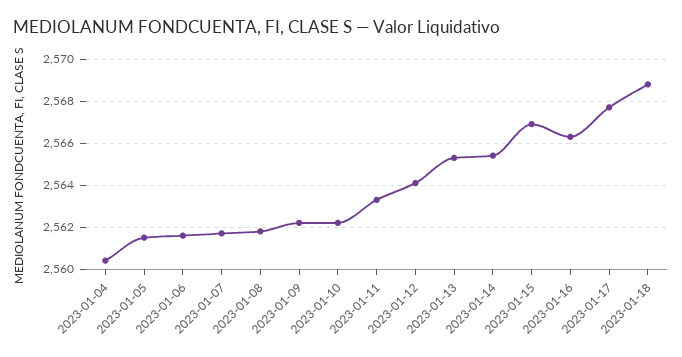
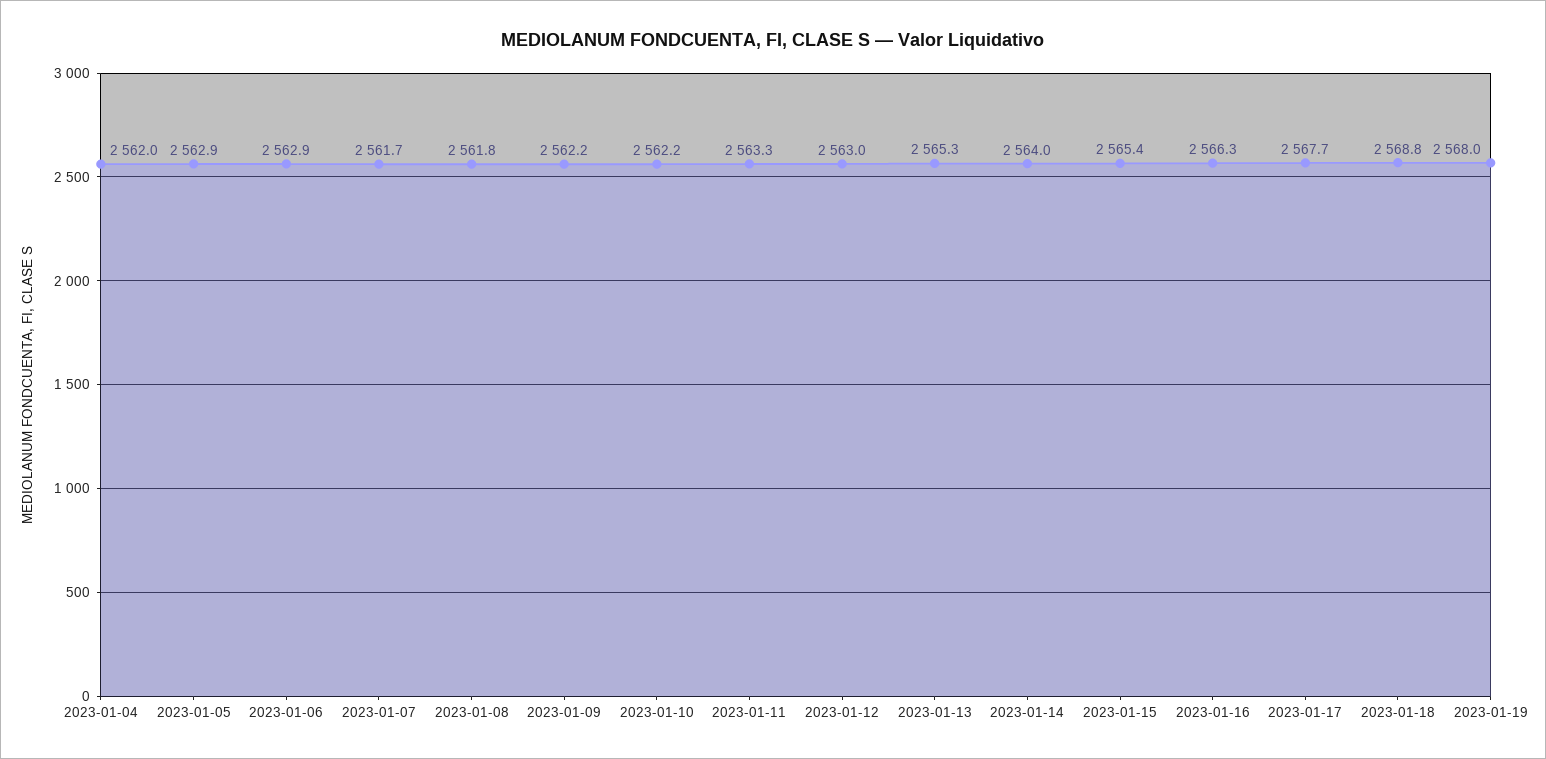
2023-01-04: 2560.5 -> 2562
2023-01-05: 2561.5 -> 2562.9
2023-01-06: 2561.5 -> 2562.9
2023-01-12: 2564 -> 2563
2023-01-14: 2565.5 -> 2564
2023-01-15: 2567 -> 2565.4
2023-01-19: none -> 2568

